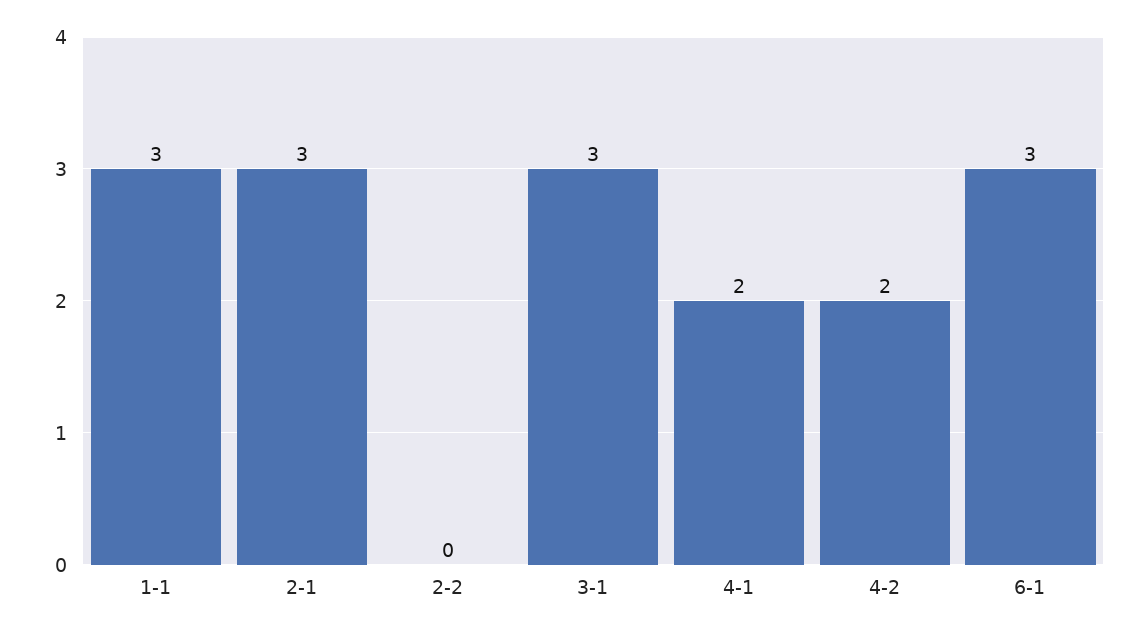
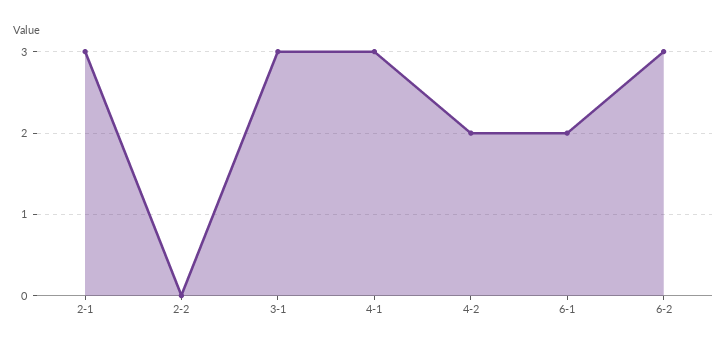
1-1: 3 -> none
4-1: 2 -> 3
6-1: 3 -> 2
6-2: none -> 3

